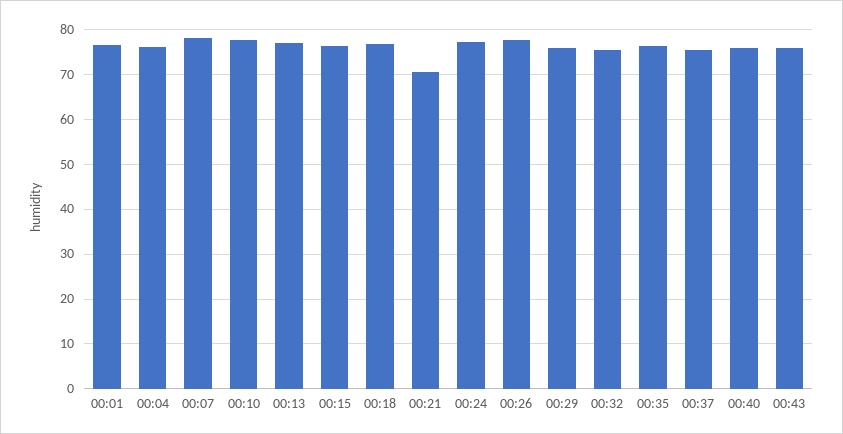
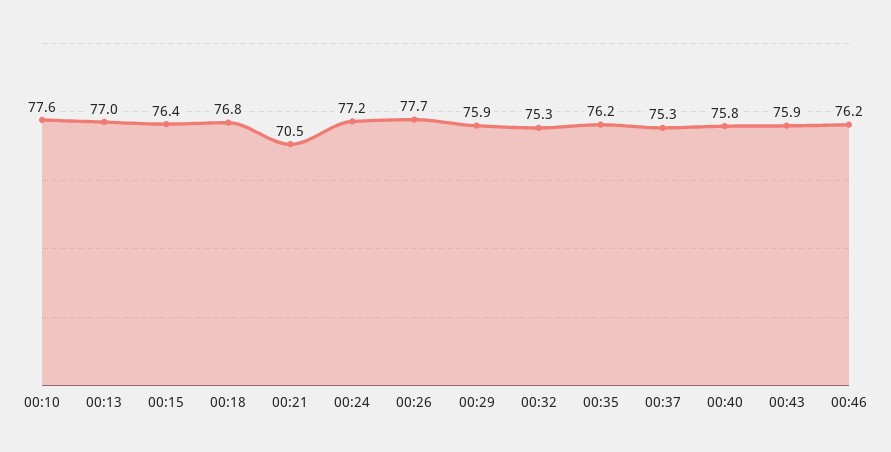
00:01: 76 -> none
00:04: 76 -> none
00:07: 78 -> none
00:46: none -> 76.2

